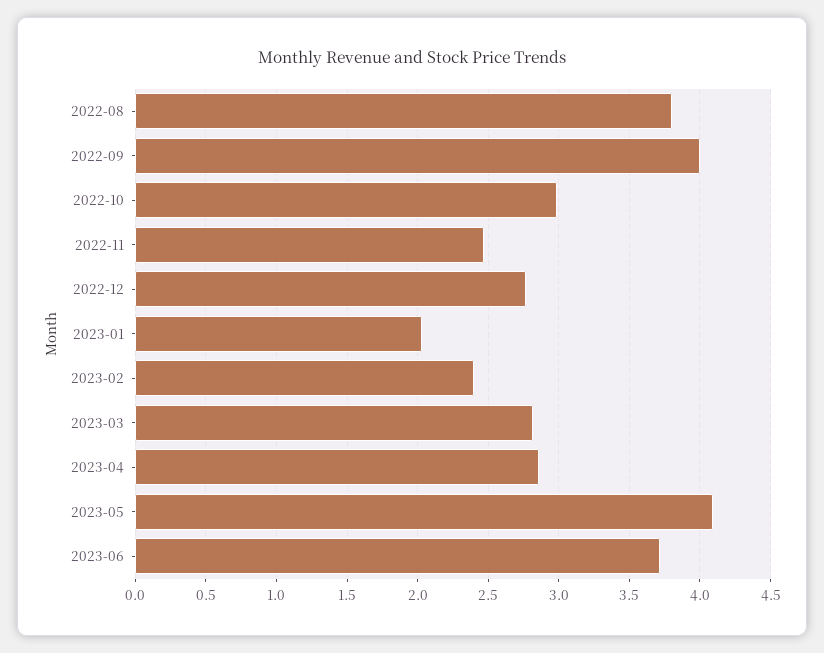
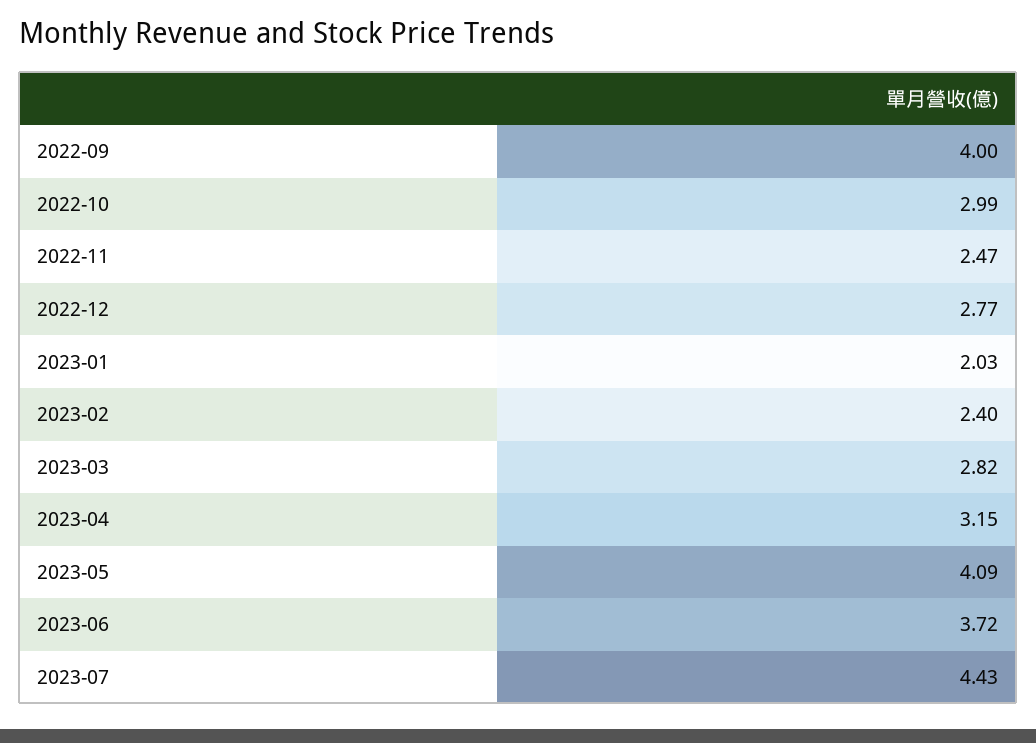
2022-08: 3.8 -> none
2023-04: 2.85 -> 3.15
2023-07: none -> 4.43

